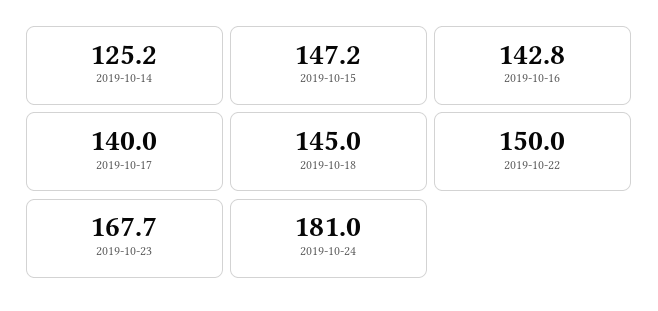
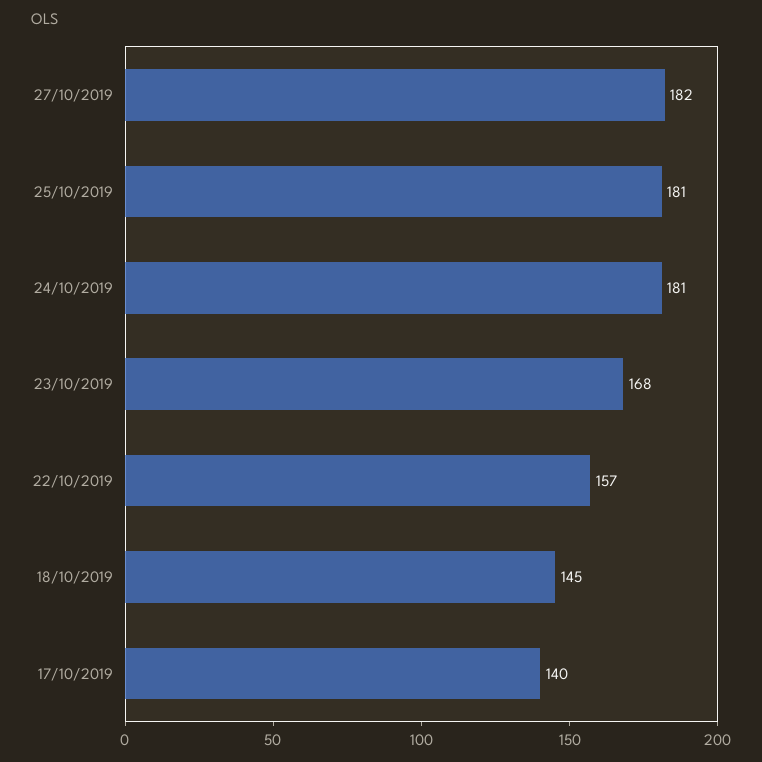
2019-10-14: 125.2 -> none
2019-10-15: 147.2 -> none
2019-10-16: 142.8 -> none
2019-10-22: 150 -> 157
27/10/2019: none -> 182
25/10/2019: none -> 181

